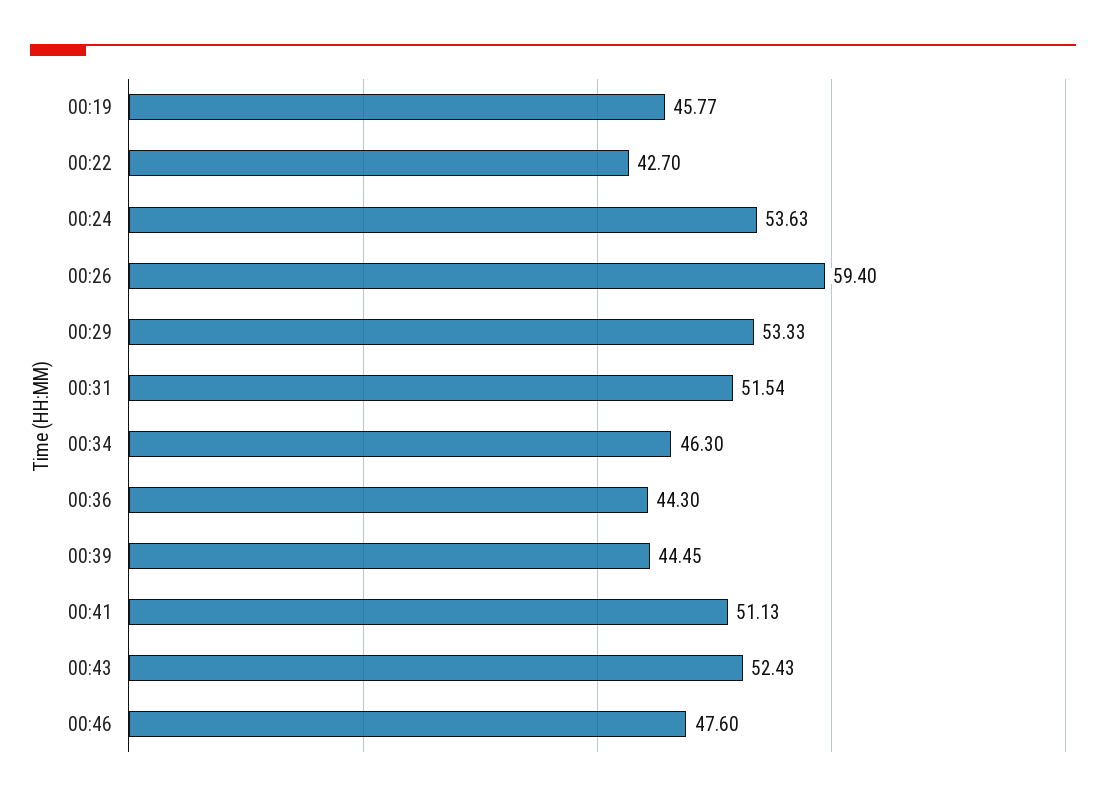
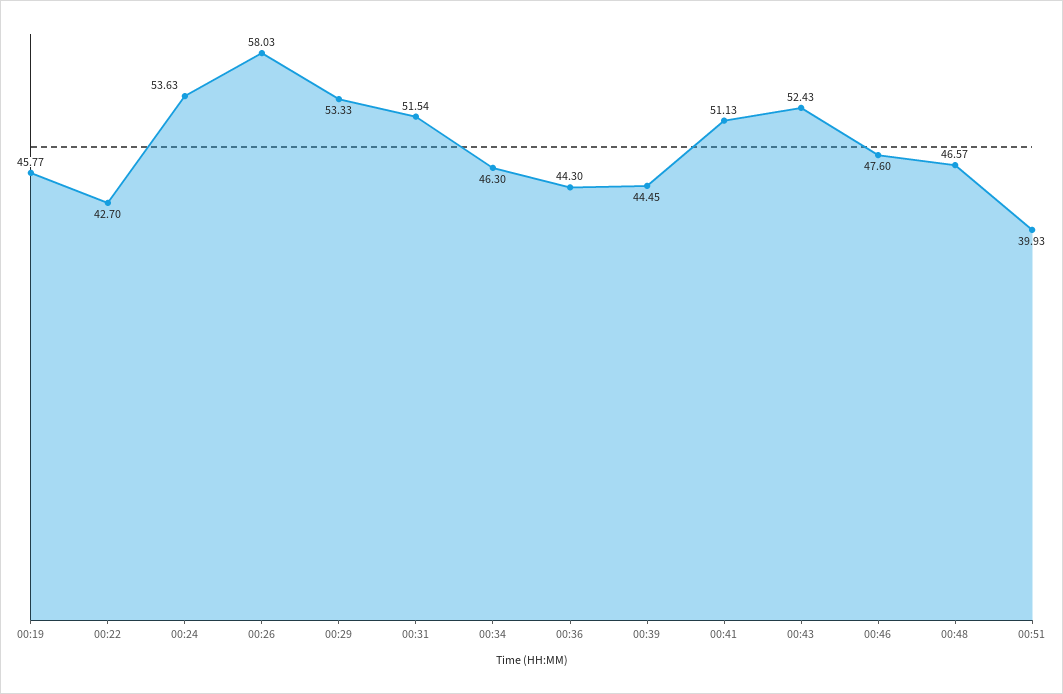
00:26: 59.4 -> 58.03
00:48: none -> 46.57
00:51: none -> 39.93

